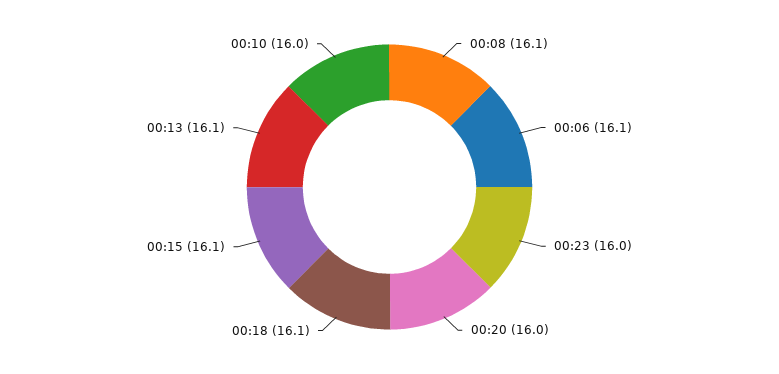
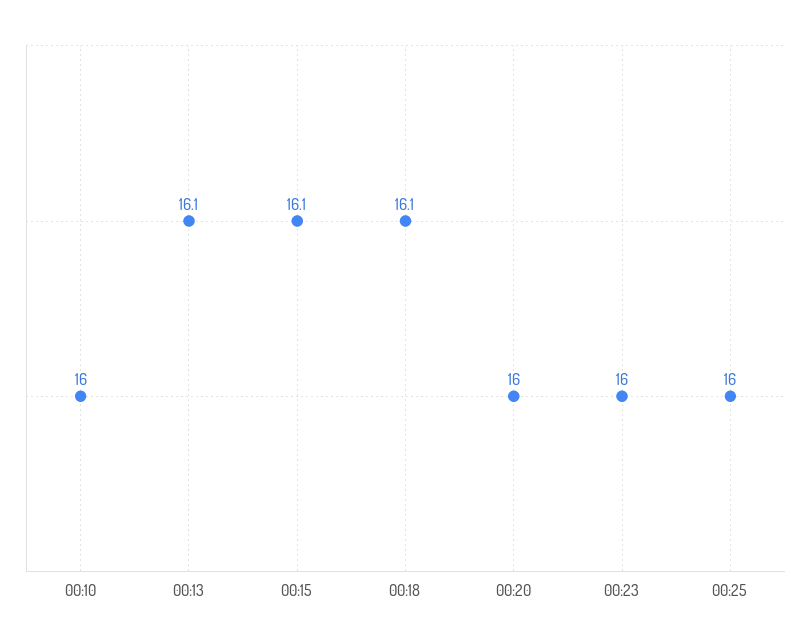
00:08: 16.1 -> none
00:06: 16.1 -> none
00:25: none -> 16

